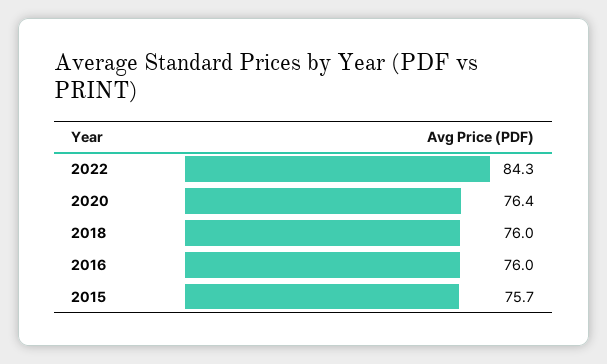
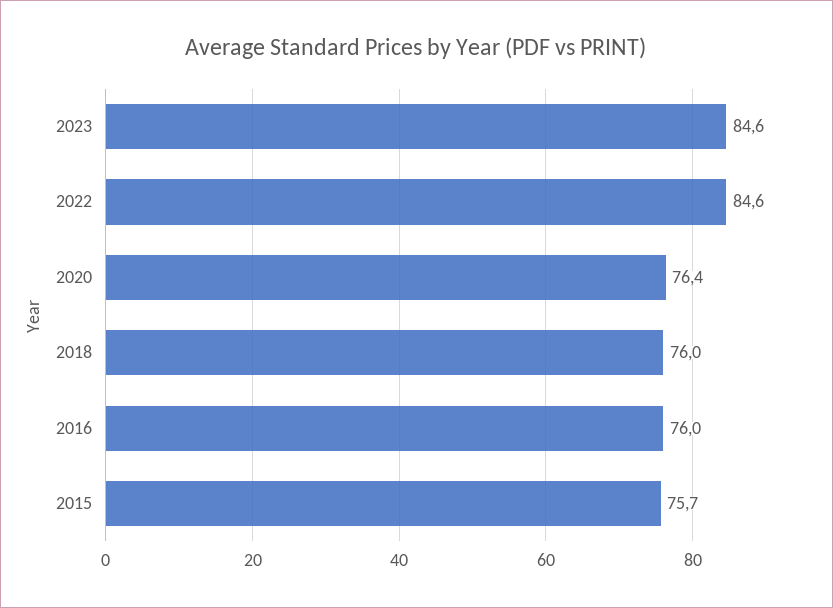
2022: 84.3 -> 84.6
2023: none -> 84.6

